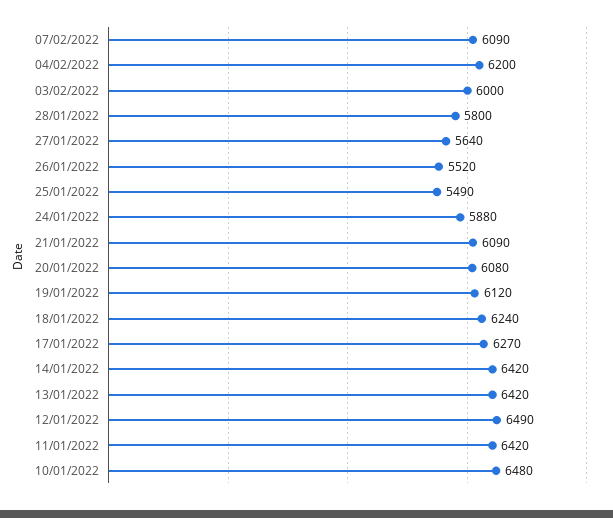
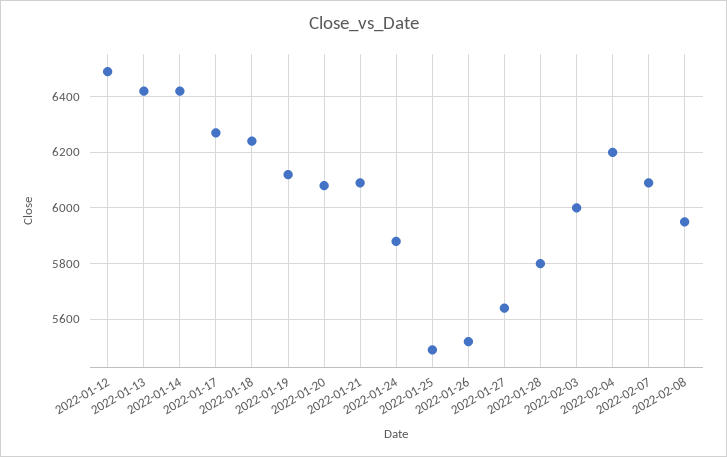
11/01/2022: 6420 -> none
10/01/2022: 6480 -> none
2022-02-08: none -> 5950

